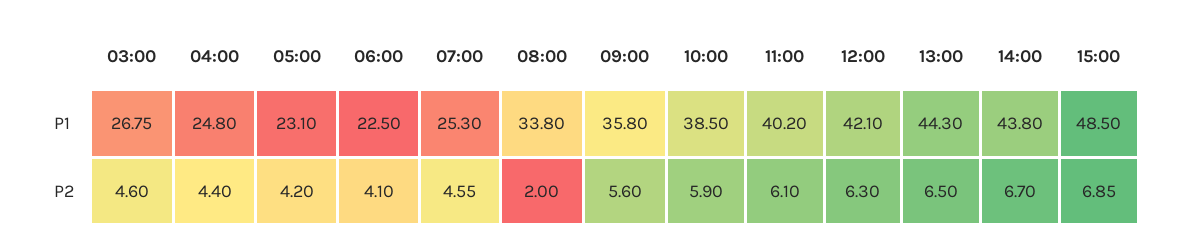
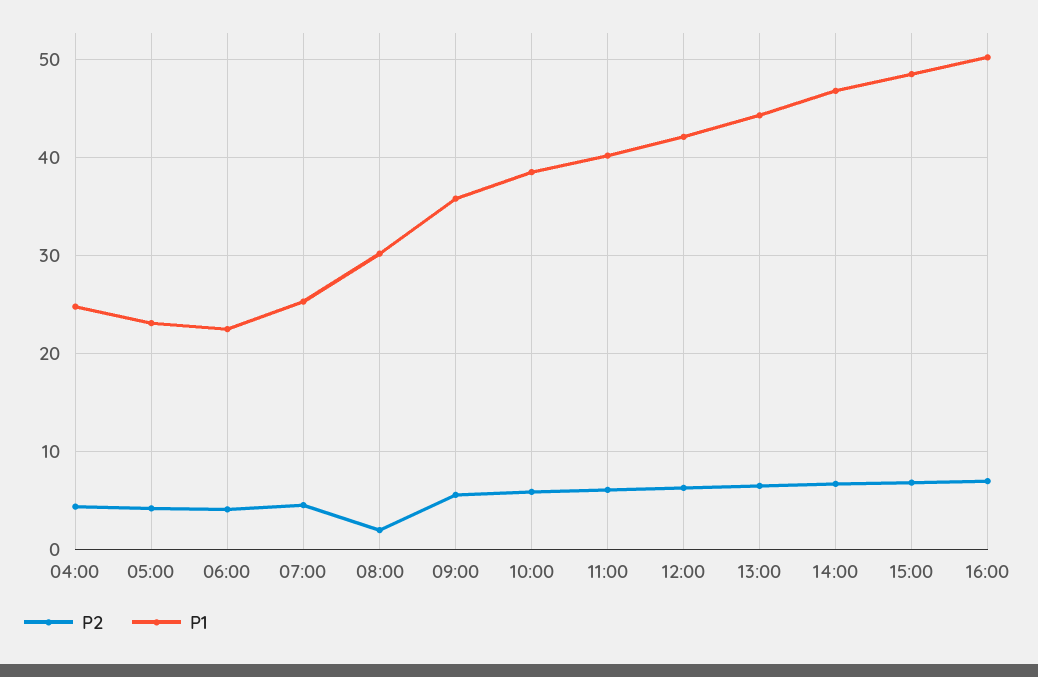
P1, 03:00: 26.75 -> none
P1, 08:00: 33.8 -> 30
P1, 14:00: 43.8 -> 47
P2, 03:00: 4.6 -> none
P2, 16:00: none -> 7
P1, 16:00: none -> 50

